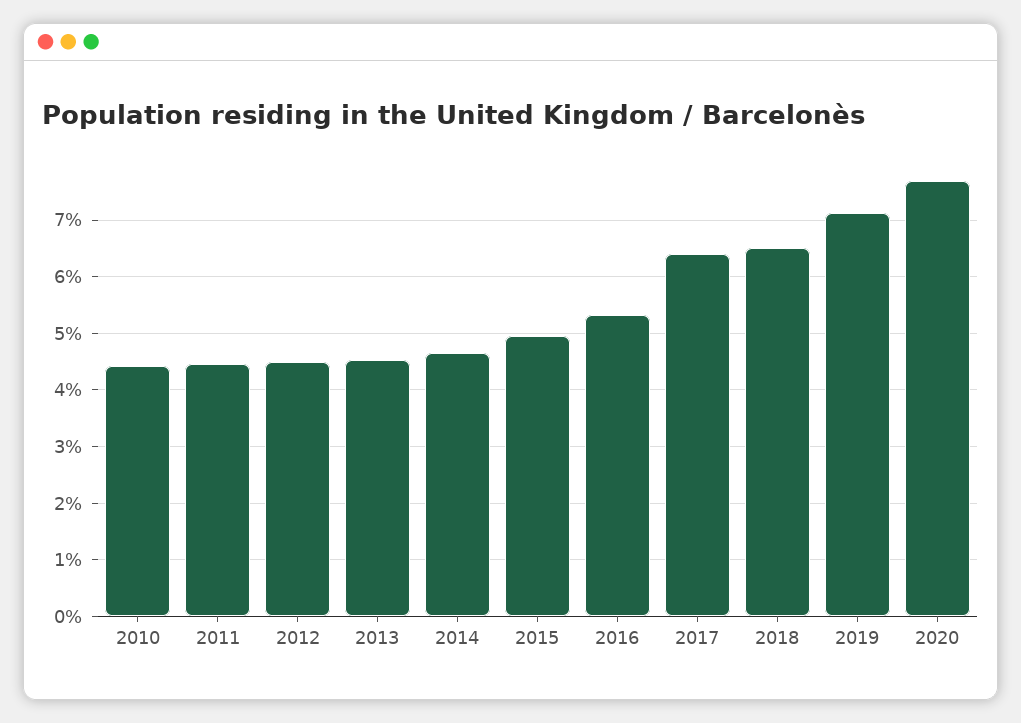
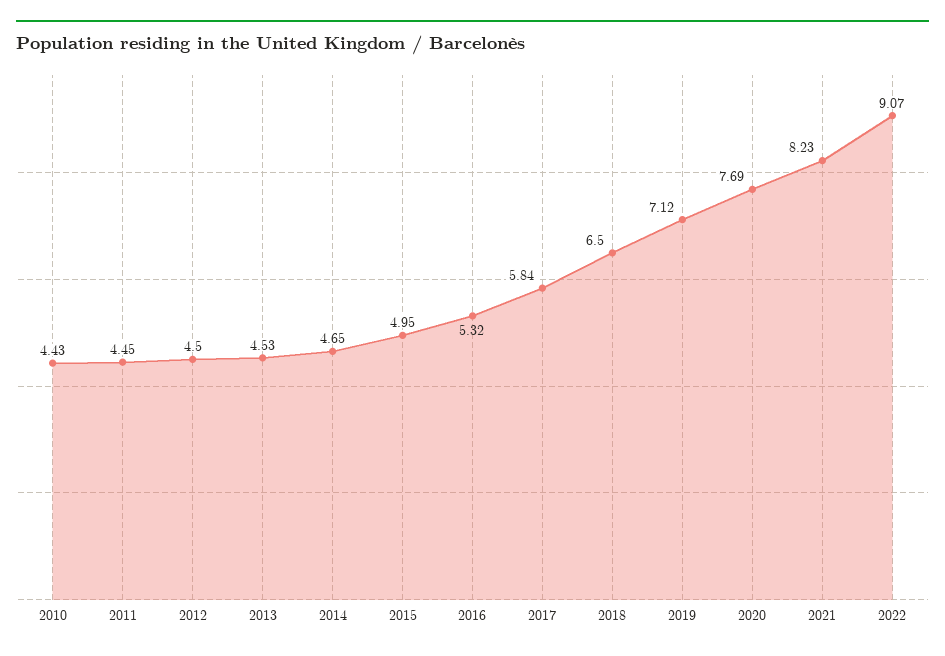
2017: 6.4 -> 5.84
2021: none -> 8.23
2022: none -> 9.07

